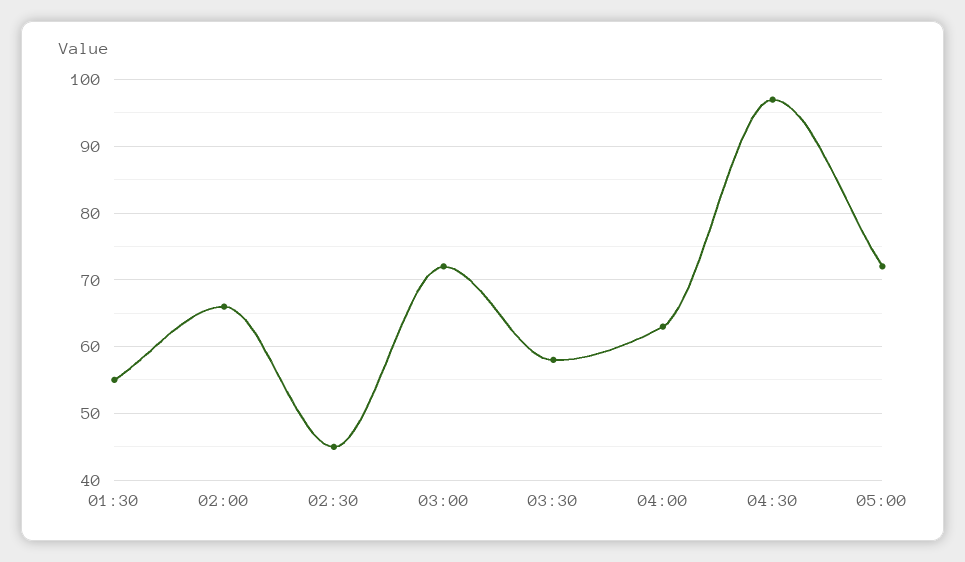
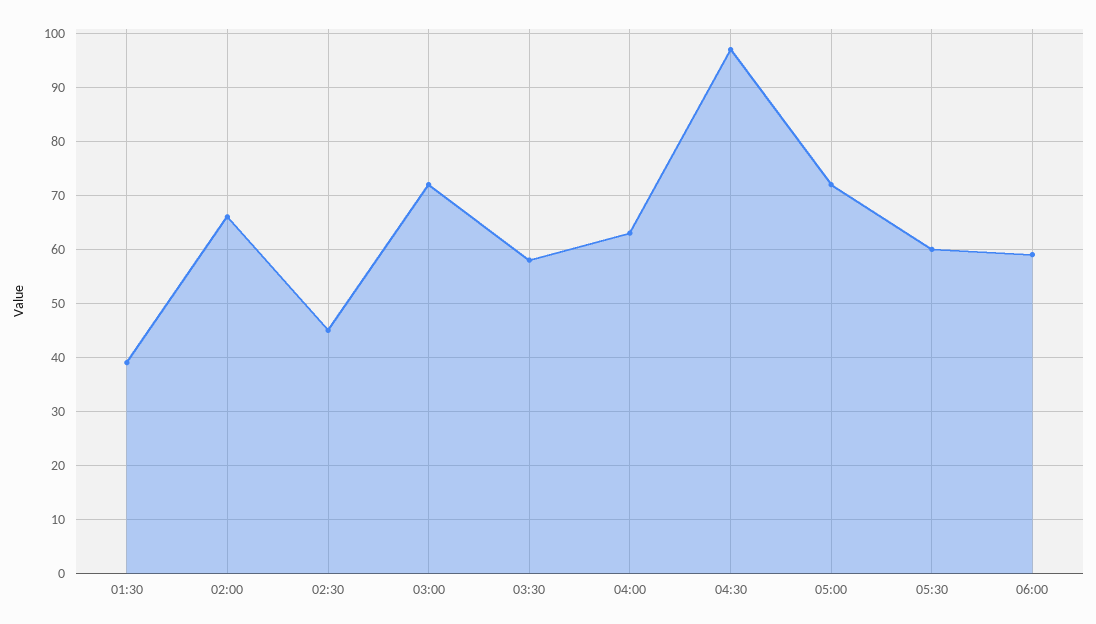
01:30: 55 -> 40
05:30: none -> 60
06:00: none -> 60

